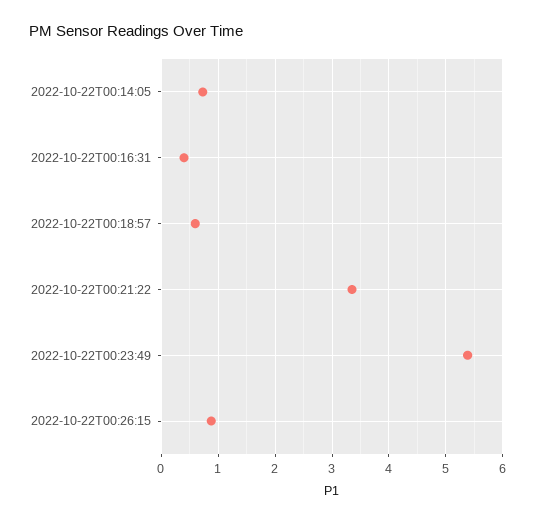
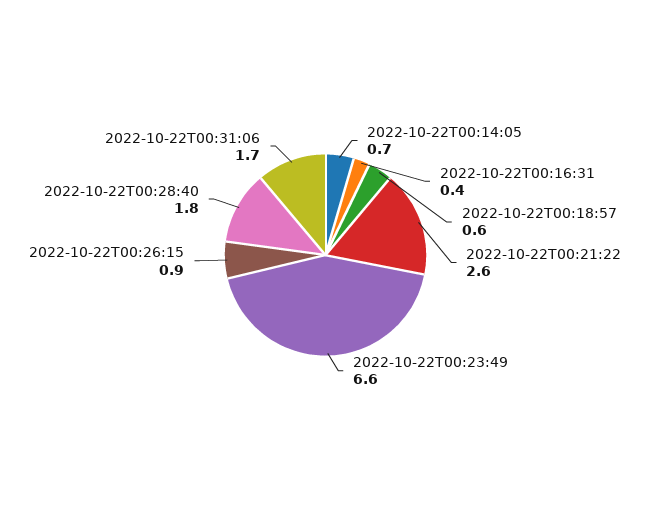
2022-10-22T00:21:22: 3.4 -> 2.6
2022-10-22T00:23:49: 5.4 -> 6.6
2022-10-22T00:28:40: none -> 1.8
2022-10-22T00:31:06: none -> 1.7

